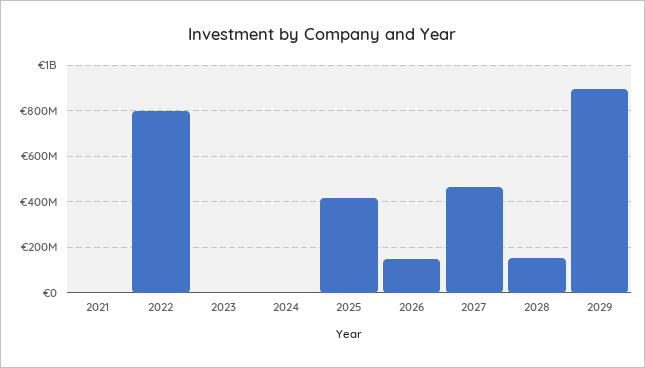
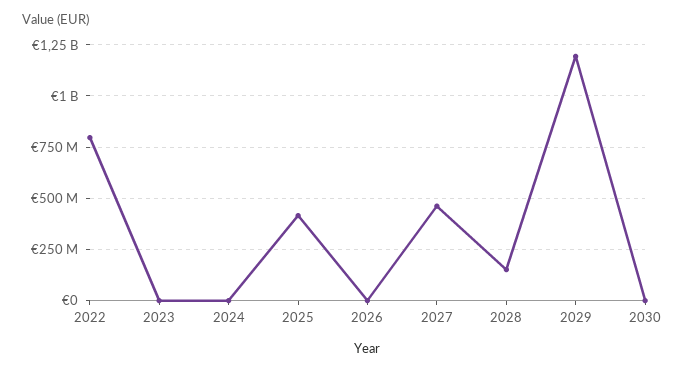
2021: 0 -> none
2026: 150000000 -> 0
2029: 900000000 -> 1200000000
2030: none -> 0

